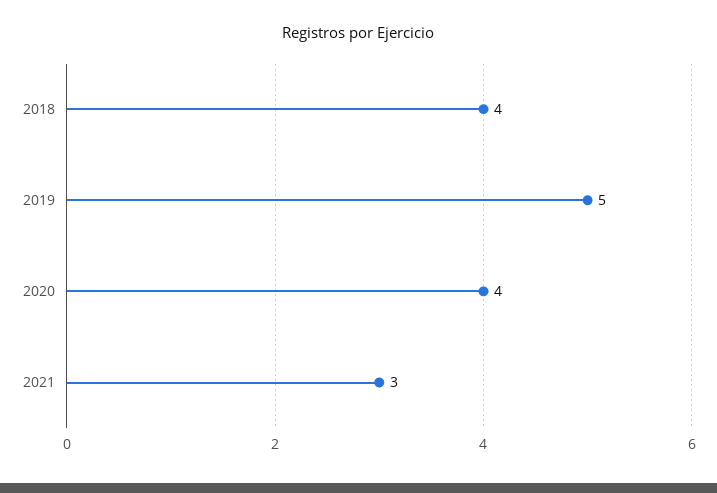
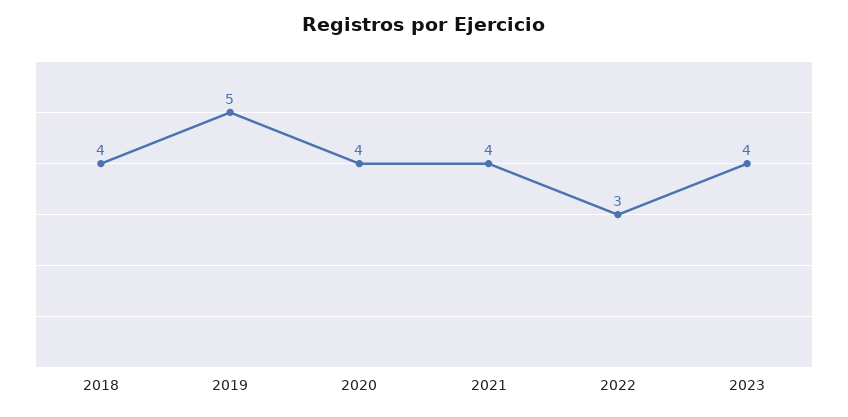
2021: 3 -> 4
2022: none -> 3
2023: none -> 4

